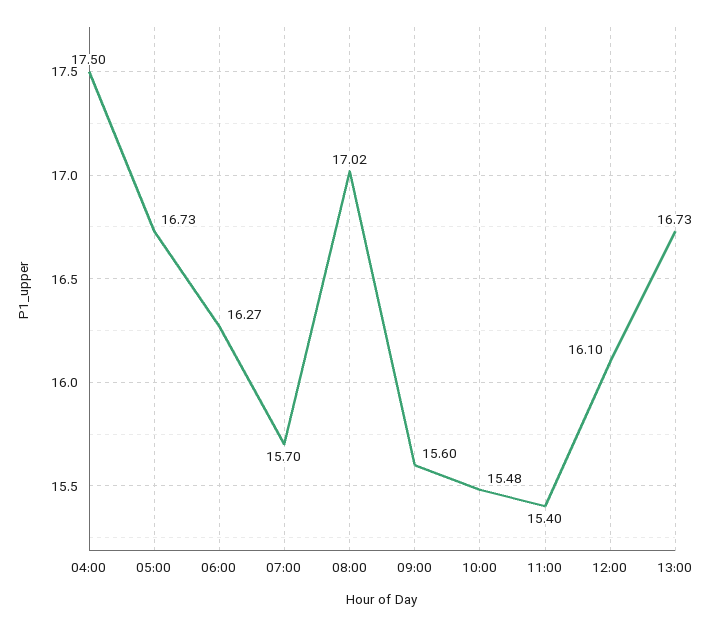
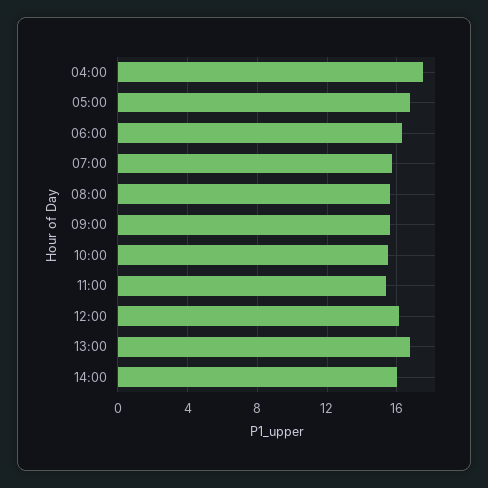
08:00: 17.02 -> 15.5
14:00: none -> 16

